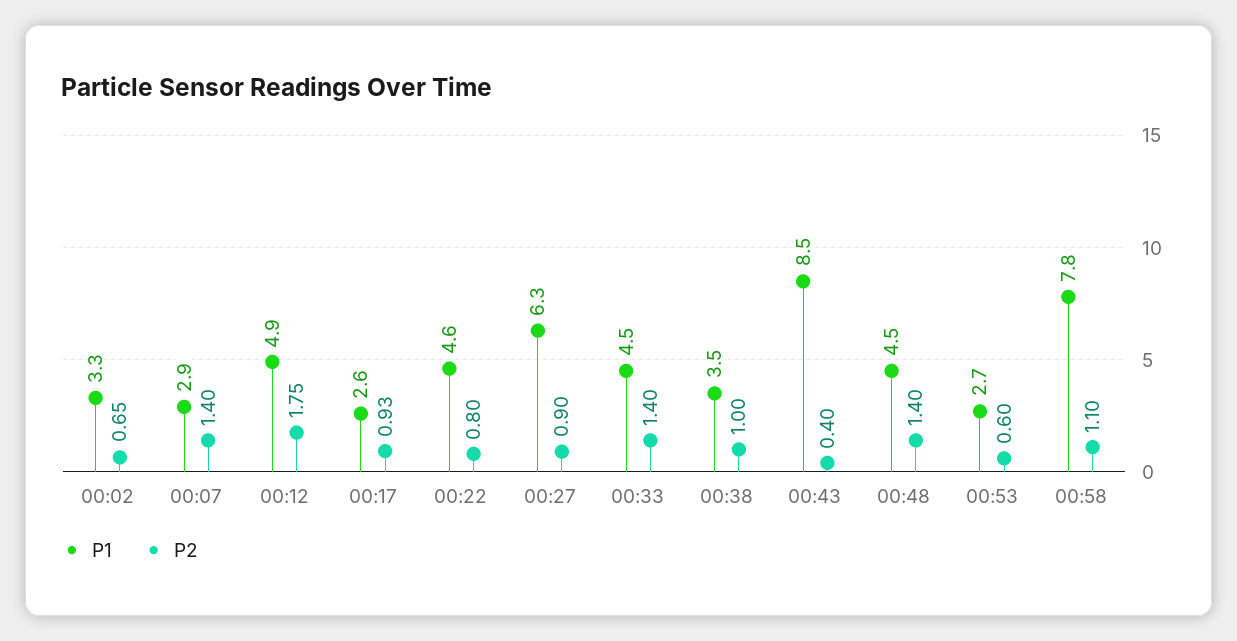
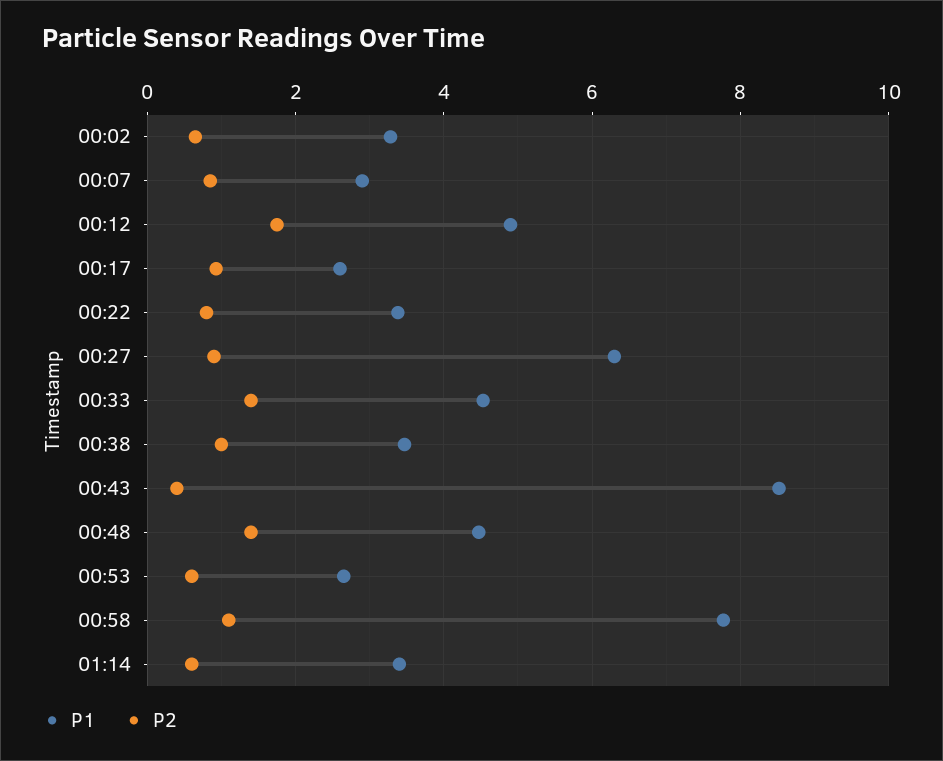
P2, 00:07: 1.4 -> 0.8
P1, 00:22: 4.6 -> 3.4
P1, 01:14: none -> 3.4
P2, 01:14: none -> 0.6

